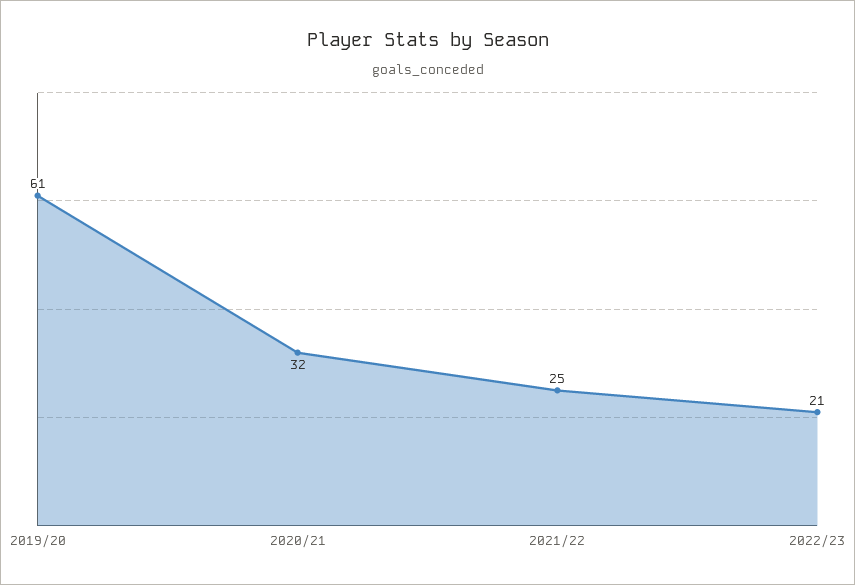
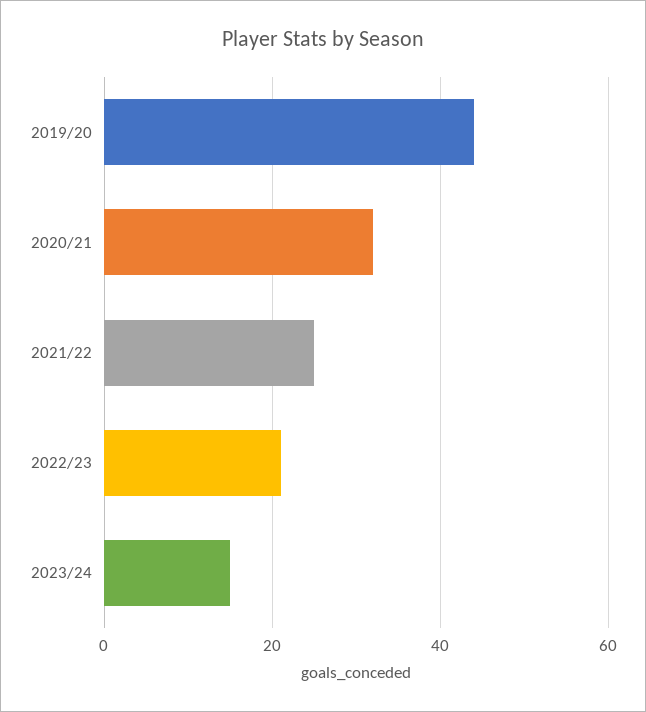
2019/20: 61 -> 45
2023/24: none -> 15

